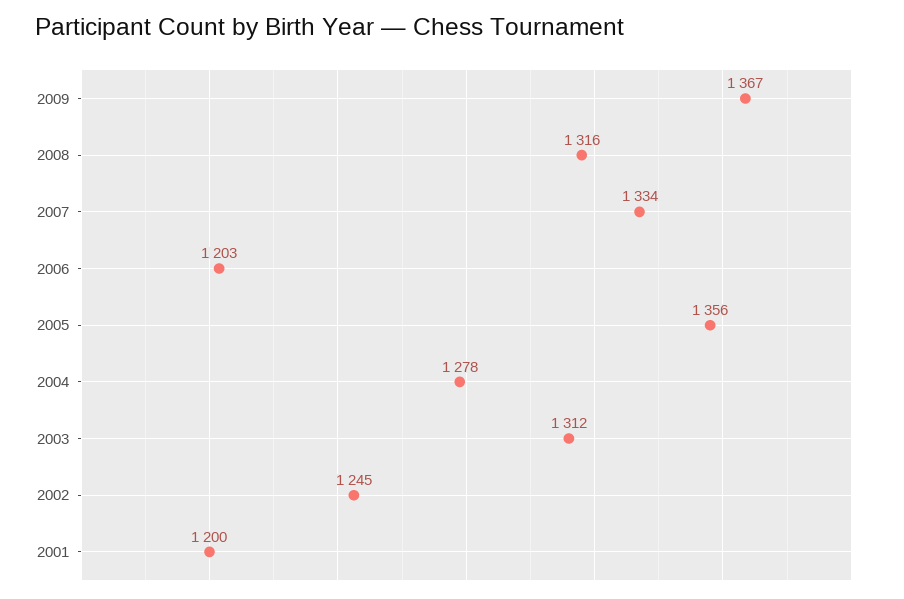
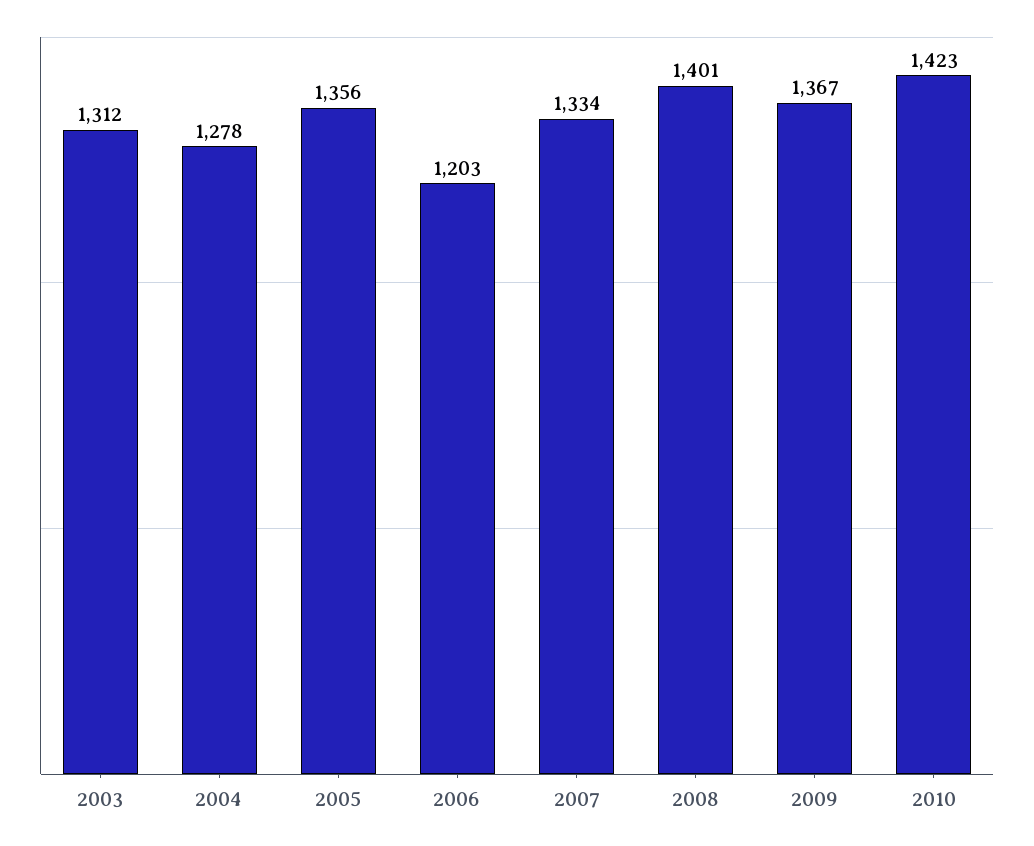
2008: 1316 -> 1401
2002: 1245 -> none
2001: 1200 -> none
2010: none -> 1423

